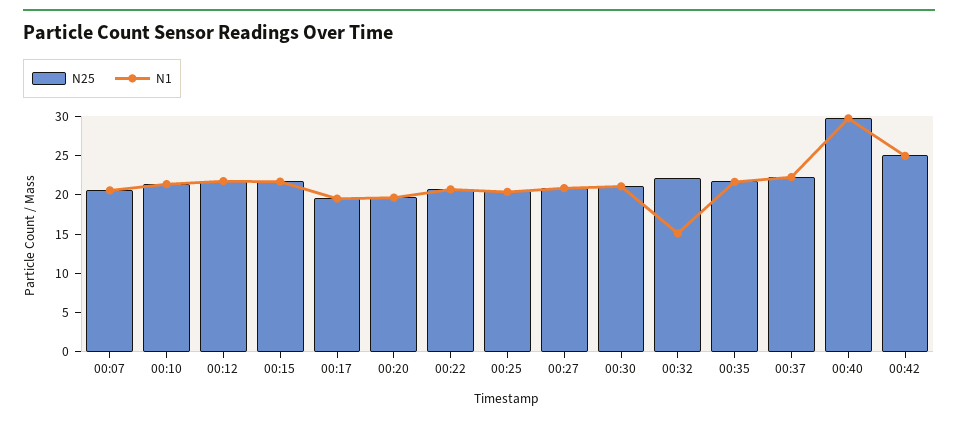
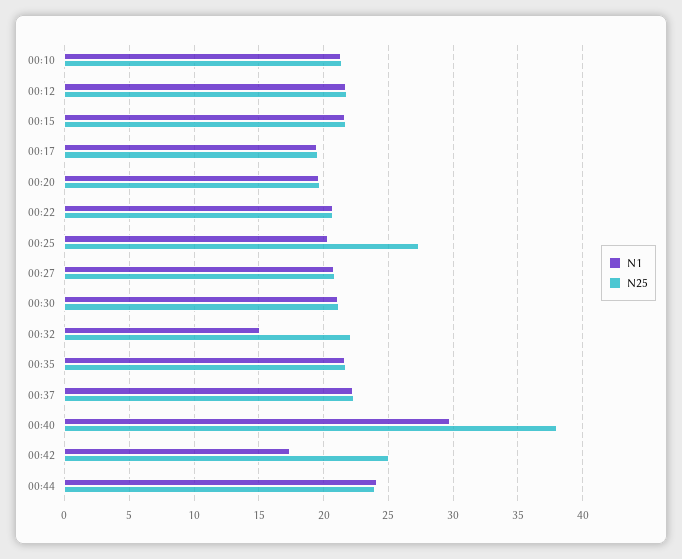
N25, 00:07: 20 -> none
N1, 00:07: 20 -> none
N25, 00:25: 20 -> 27.5
N25, 00:40: 30 -> 38
N1, 00:42: 25 -> 17.5
N1, 00:44: none -> 24
N25, 00:44: none -> 24

